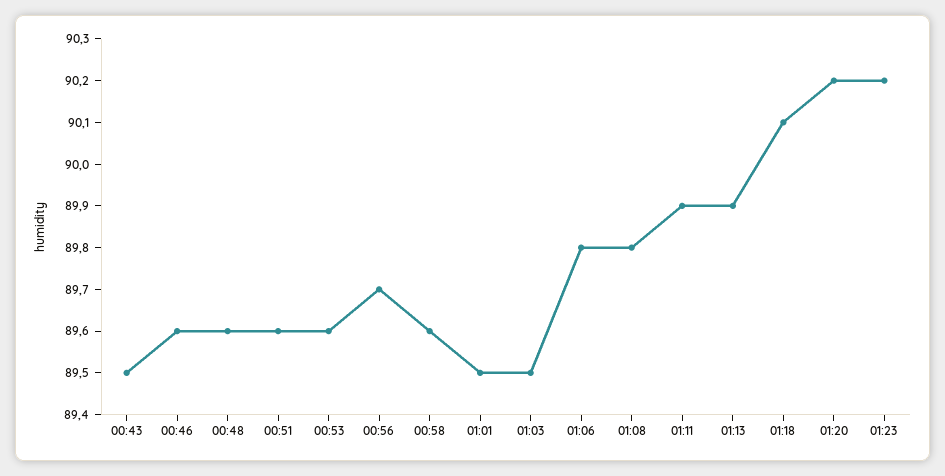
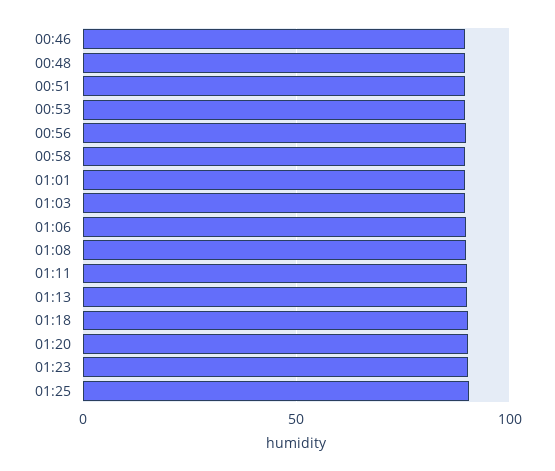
00:43: 89.5 -> none
01:25: none -> 90

